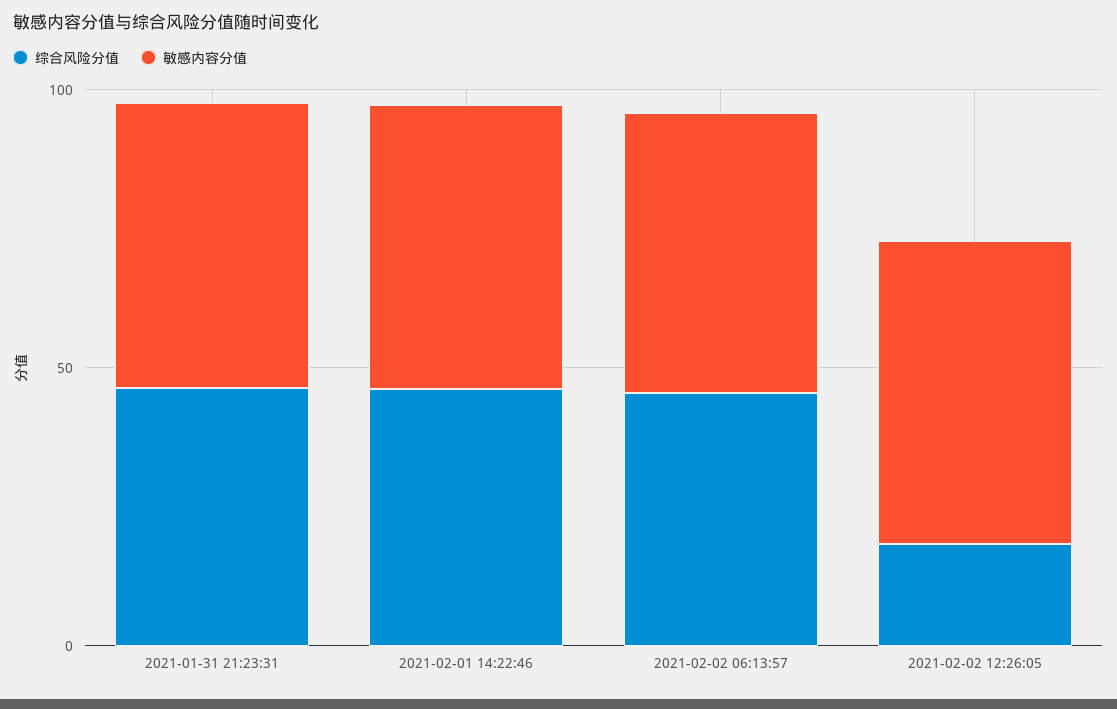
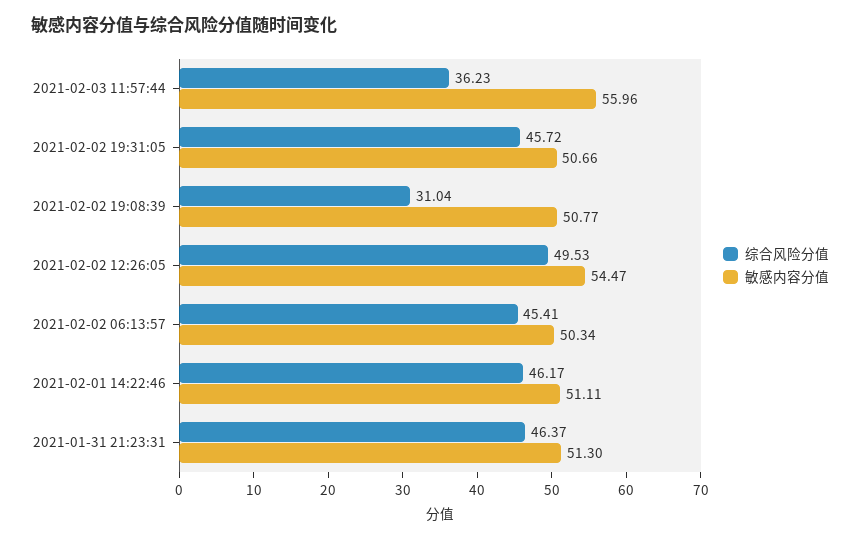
综合风险分值, 2021-02-02 12:26:05: 20 -> 49.53
综合风险分值, 2021-02-03 11:57:44: none -> 36.23
敏感内容分值, 2021-02-03 11:57:44: none -> 55.96
综合风险分值, 2021-02-02 19:31:05: none -> 45.72
敏感内容分值, 2021-02-02 19:31:05: none -> 50.66
综合风险分值, 2021-02-02 19:08:39: none -> 31.04
敏感内容分值, 2021-02-02 19:08:39: none -> 50.77

